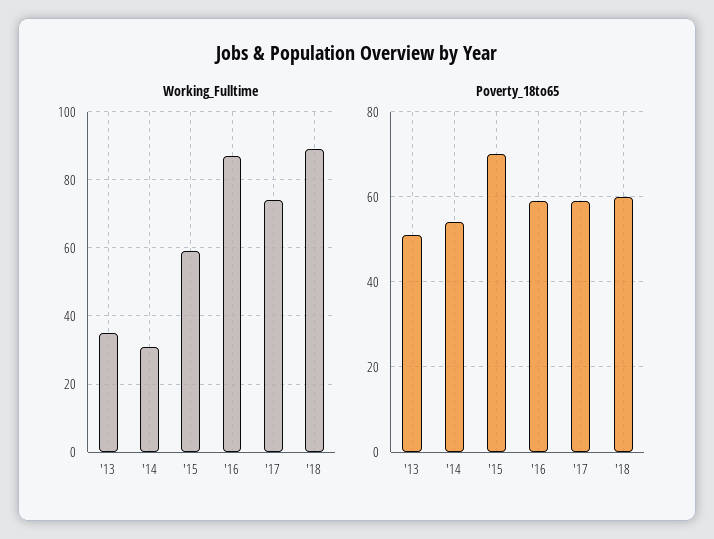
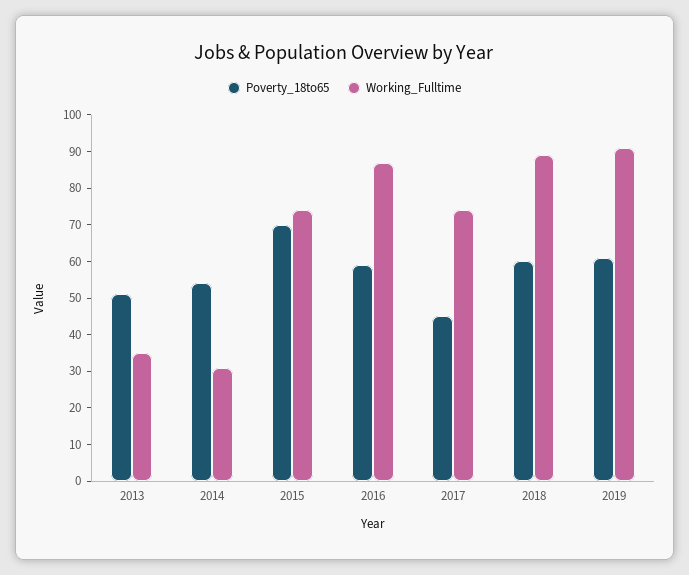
Working_Fulltime, '15: 60 -> 75
Poverty_18to65, '17: 60 -> 45
Poverty_18to65, 2019: none -> 60
Working_Fulltime, 2019: none -> 90

